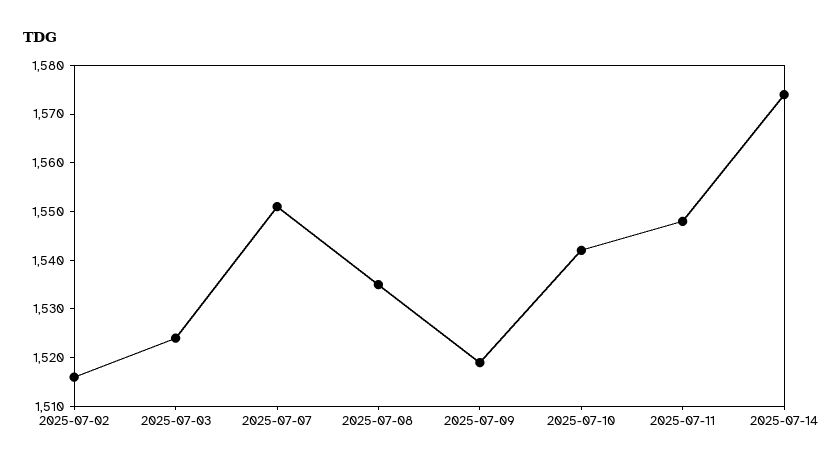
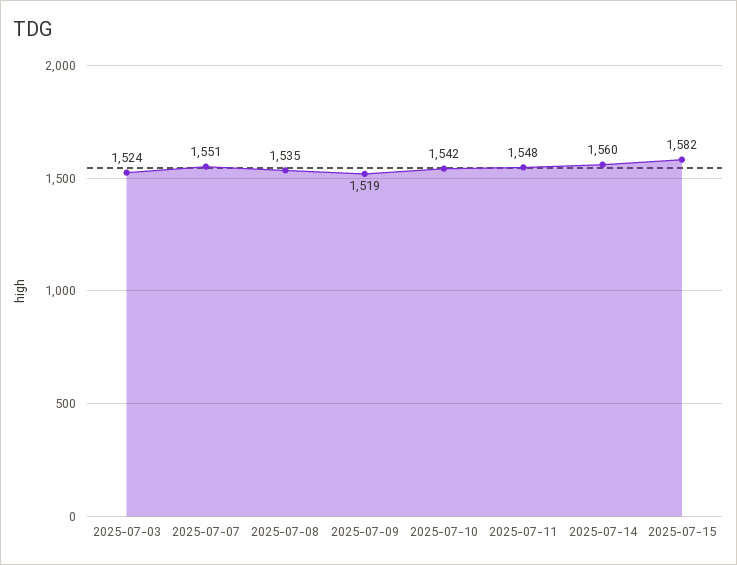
2025-07-02: 1515 -> none
2025-07-14: 1575 -> 1560
2025-07-15: none -> 1582

